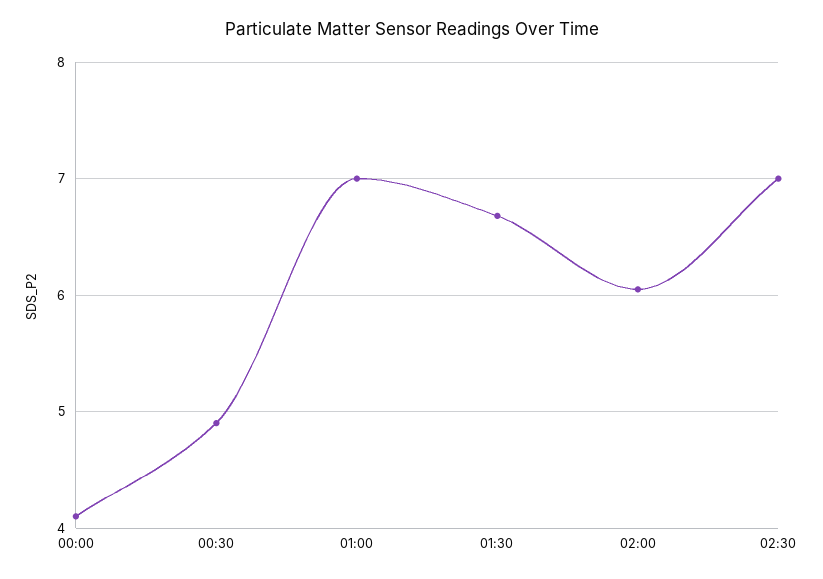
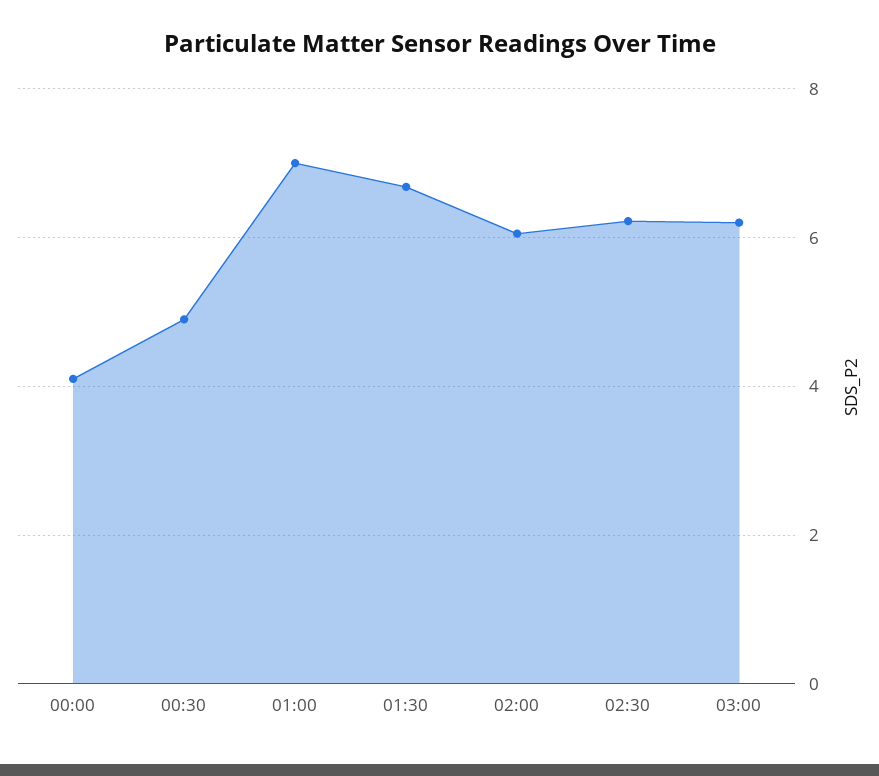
02:30: 7 -> 6.2
03:00: none -> 6.2

